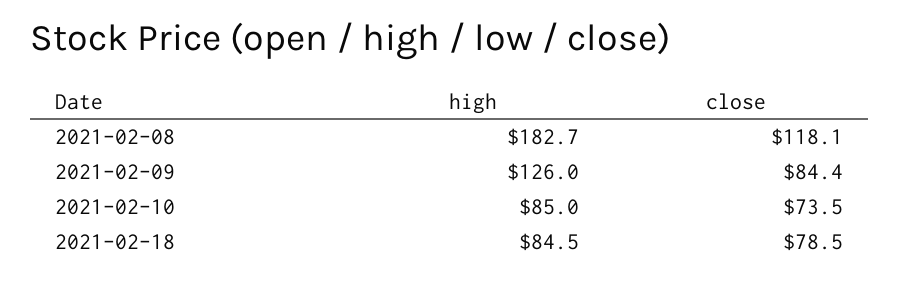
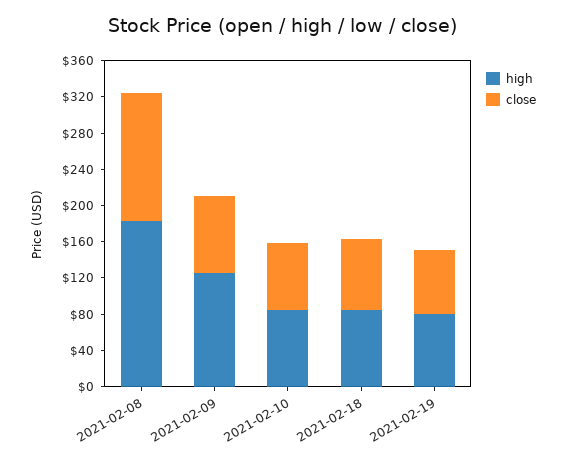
close, 2021-02-08: 118.1 -> 140
high, 2021-02-19: none -> 80
close, 2021-02-19: none -> 70

